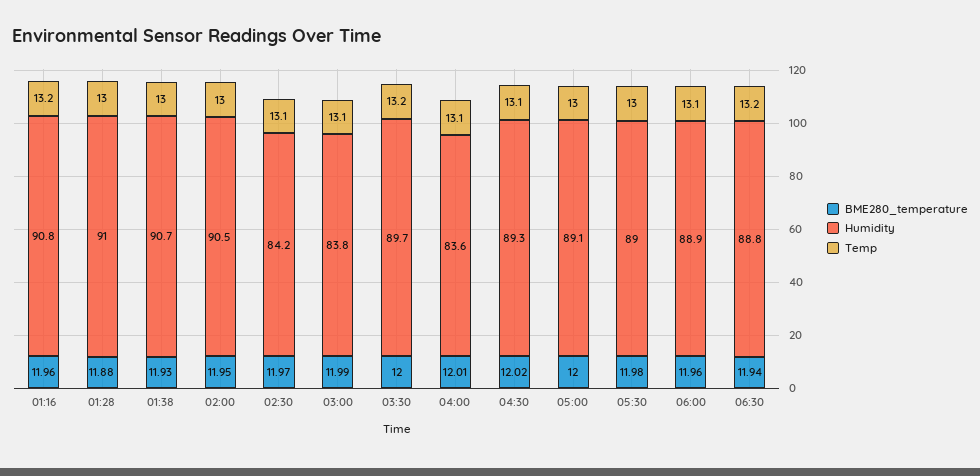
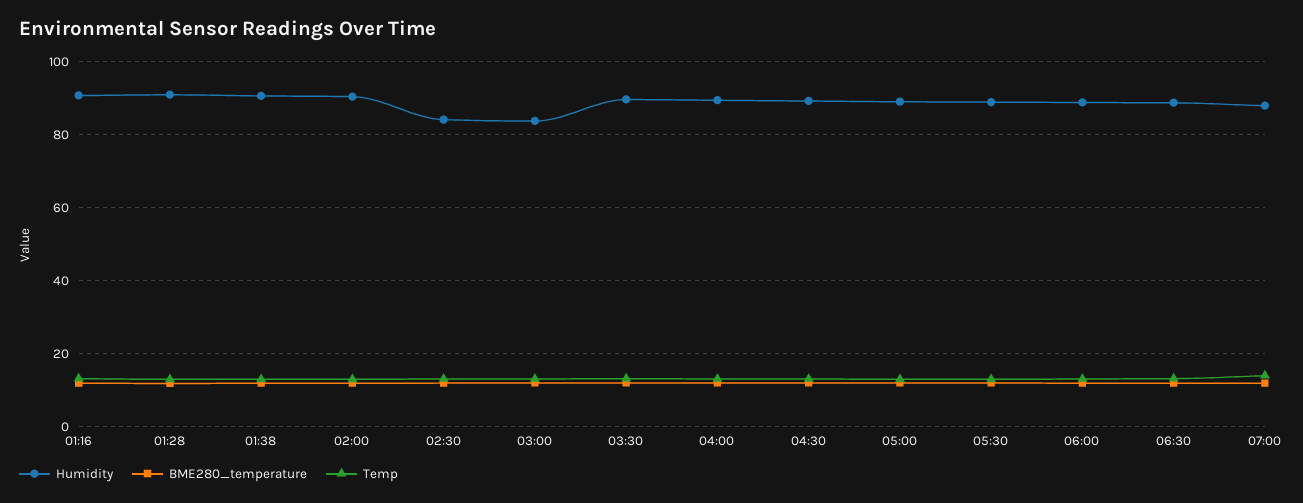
Humidity, 04:00: 83.6 -> 90
Humidity, 07:00: none -> 88
BME280_temperature, 07:00: none -> 12
Temp, 07:00: none -> 14

